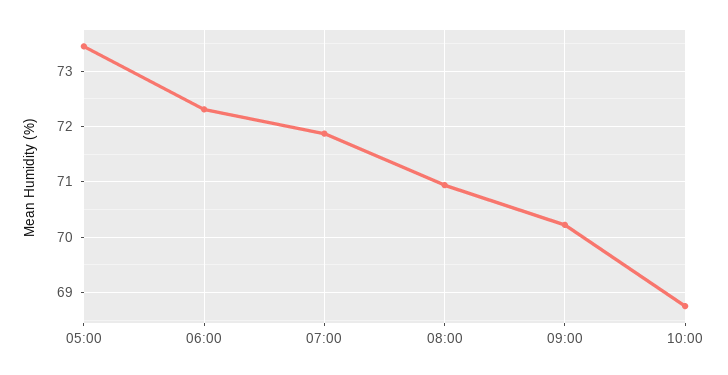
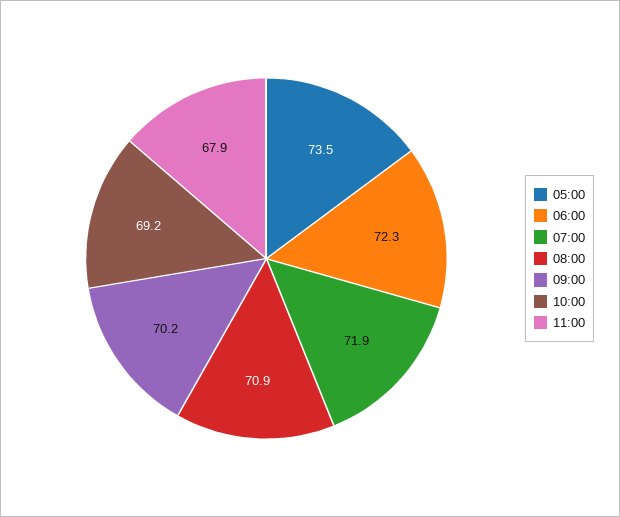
10:00: 68.8 -> 69.2
11:00: none -> 67.9

